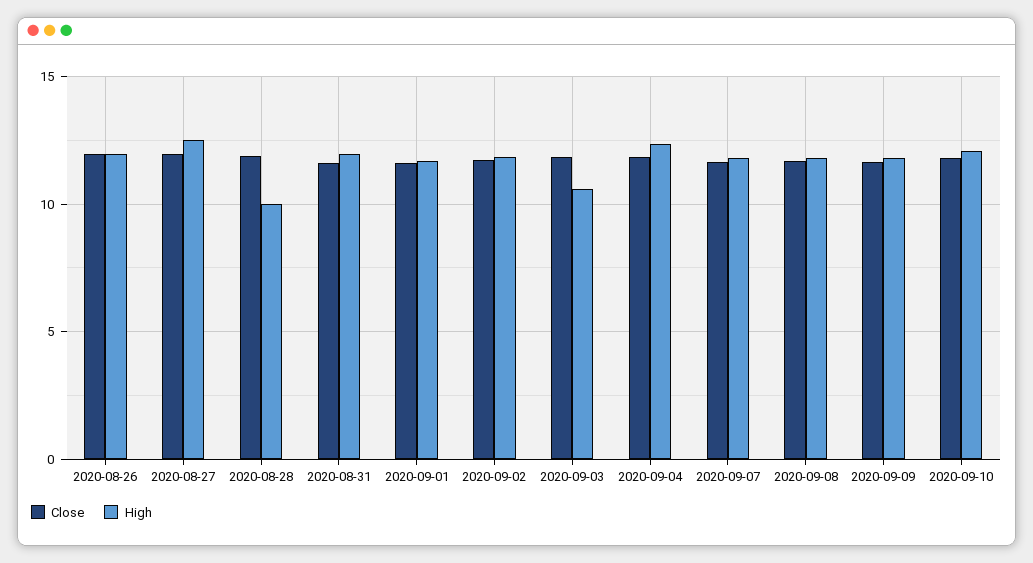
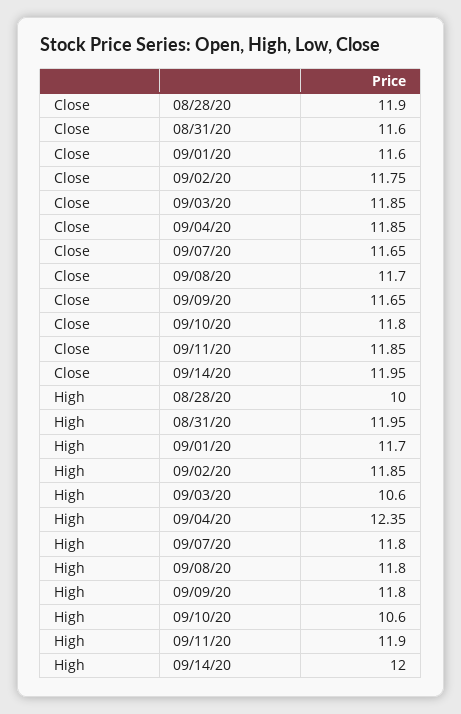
Close, 2020-08-26: 12 -> none
High, 2020-08-26: 12 -> none
Close, 2020-08-27: 12 -> none
High, 2020-08-27: 12.5 -> none
High, 2020-09-10: 12 -> 10.6
Close, 09/11/20: none -> 11.85
Close, 09/14/20: none -> 11.95
High, 09/11/20: none -> 11.9
High, 09/14/20: none -> 12

